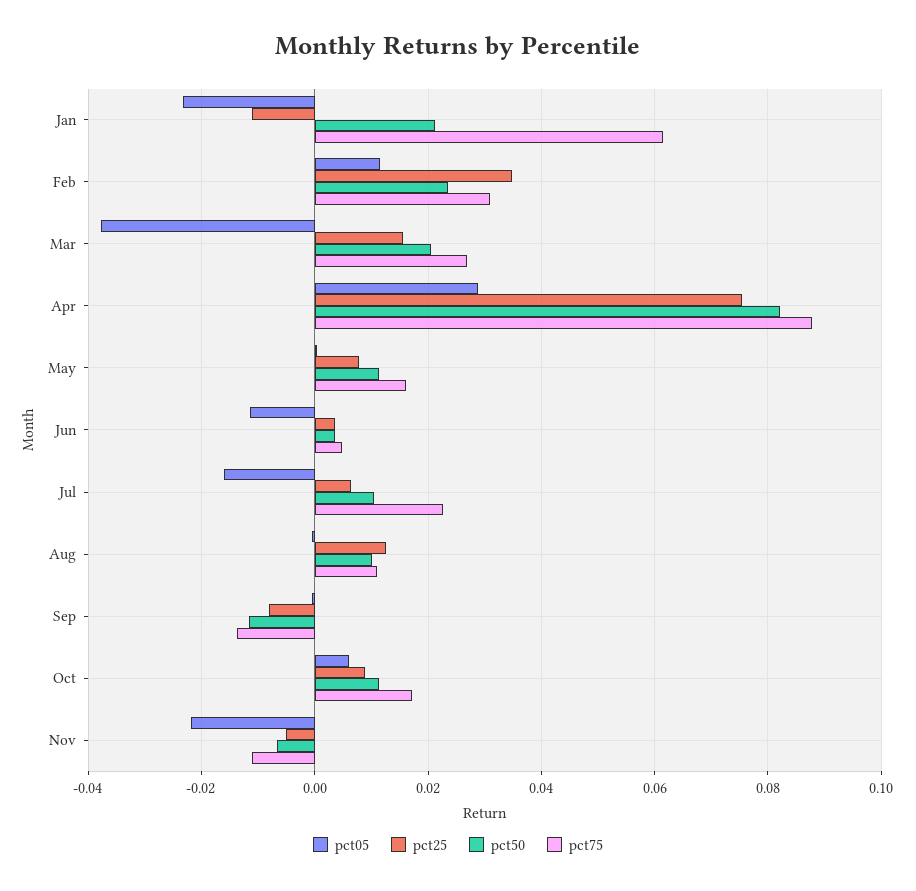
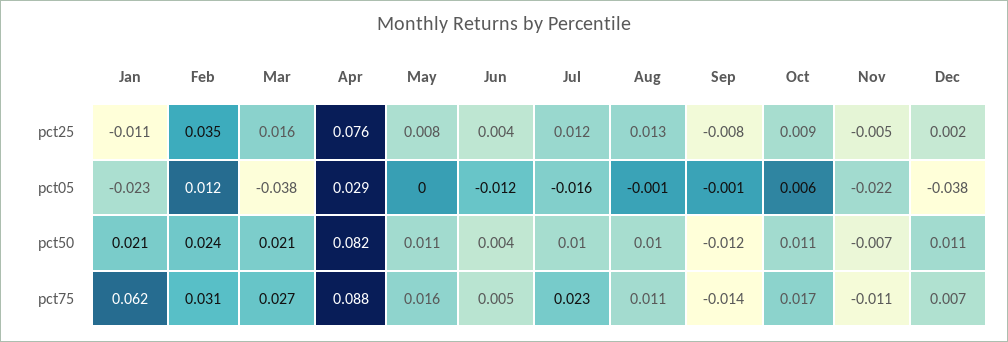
pct25, Jul: 0.006 -> 0.012
pct25, Dec: none -> 0.002
pct05, Dec: none -> -0.038
pct50, Dec: none -> 0.011
pct75, Dec: none -> 0.007

